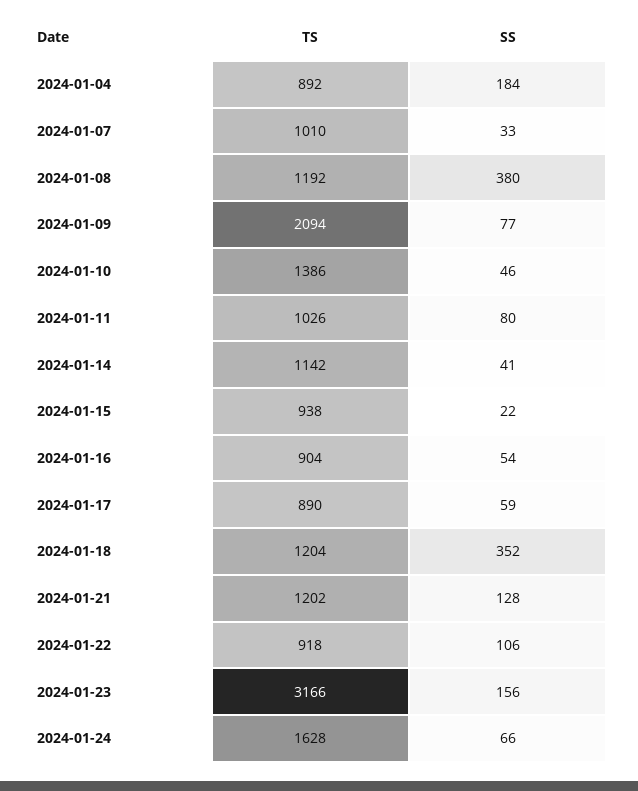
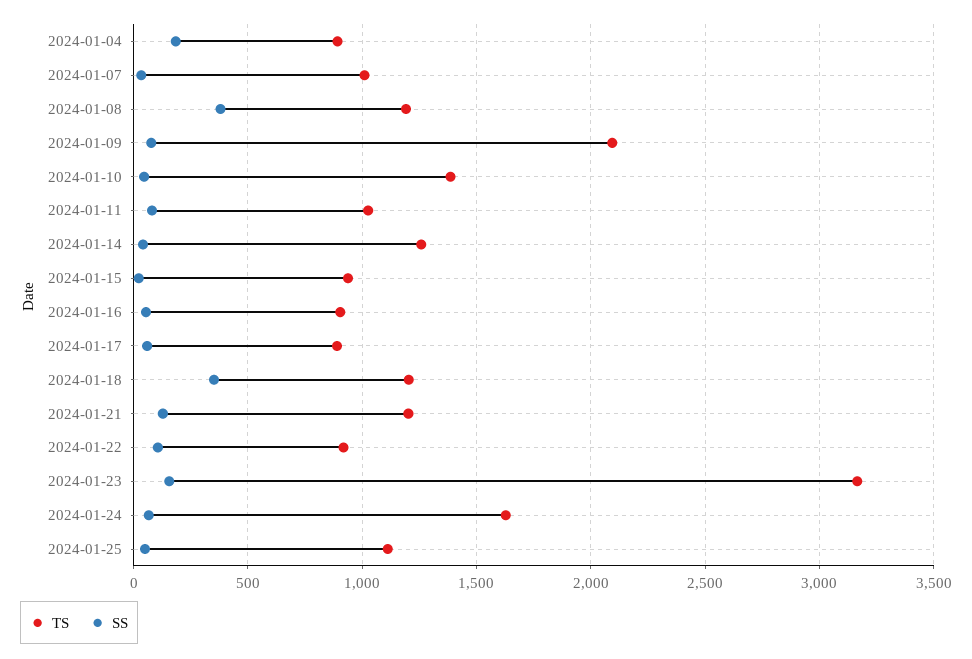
TS, 2024-01-14: 1142 -> 1250
TS, 2024-01-25: none -> 1100
SS, 2024-01-25: none -> 50

